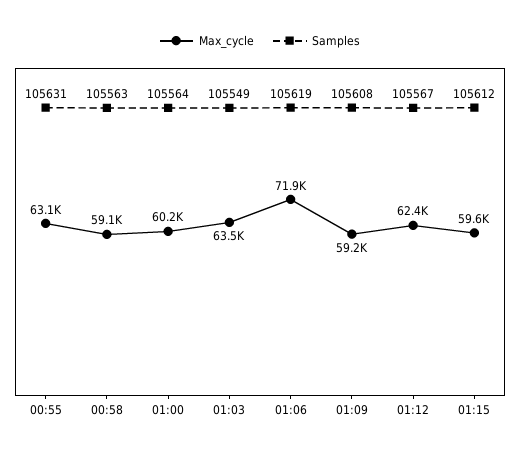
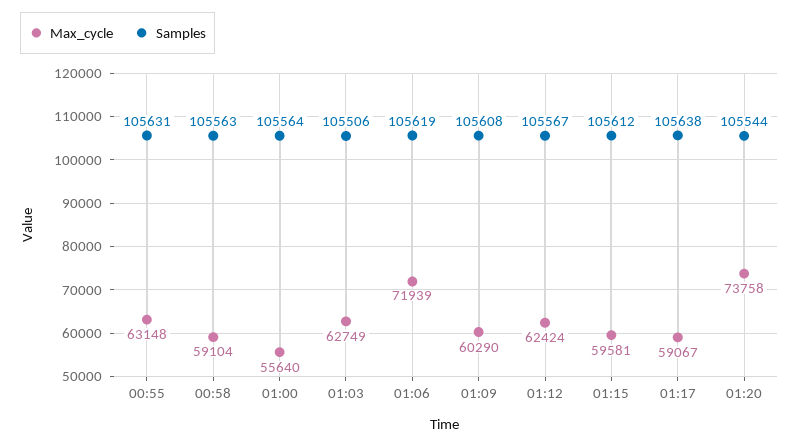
Max_cycle, 01:00: 60200 -> 55640
Max_cycle, 01:03: 63500 -> 62749
Samples, 01:03: 105549 -> 105506
Max_cycle, 01:09: 59200 -> 60290
Max_cycle, 01:17: none -> 59067
Samples, 01:17: none -> 105638
Max_cycle, 01:20: none -> 73758
Samples, 01:20: none -> 105544

